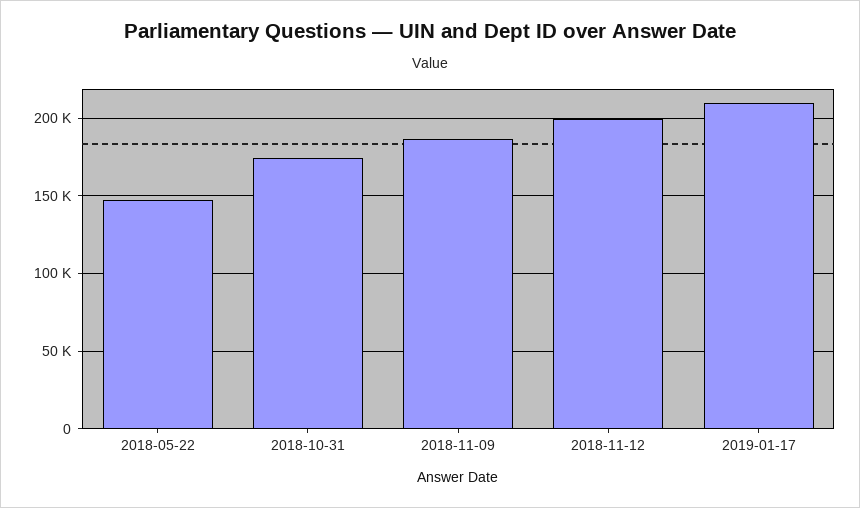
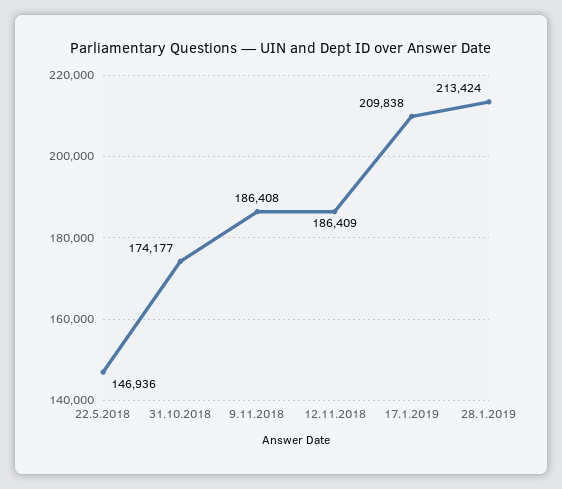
2018-11-12: 200000 -> 186409
28.1.2019: none -> 213424

